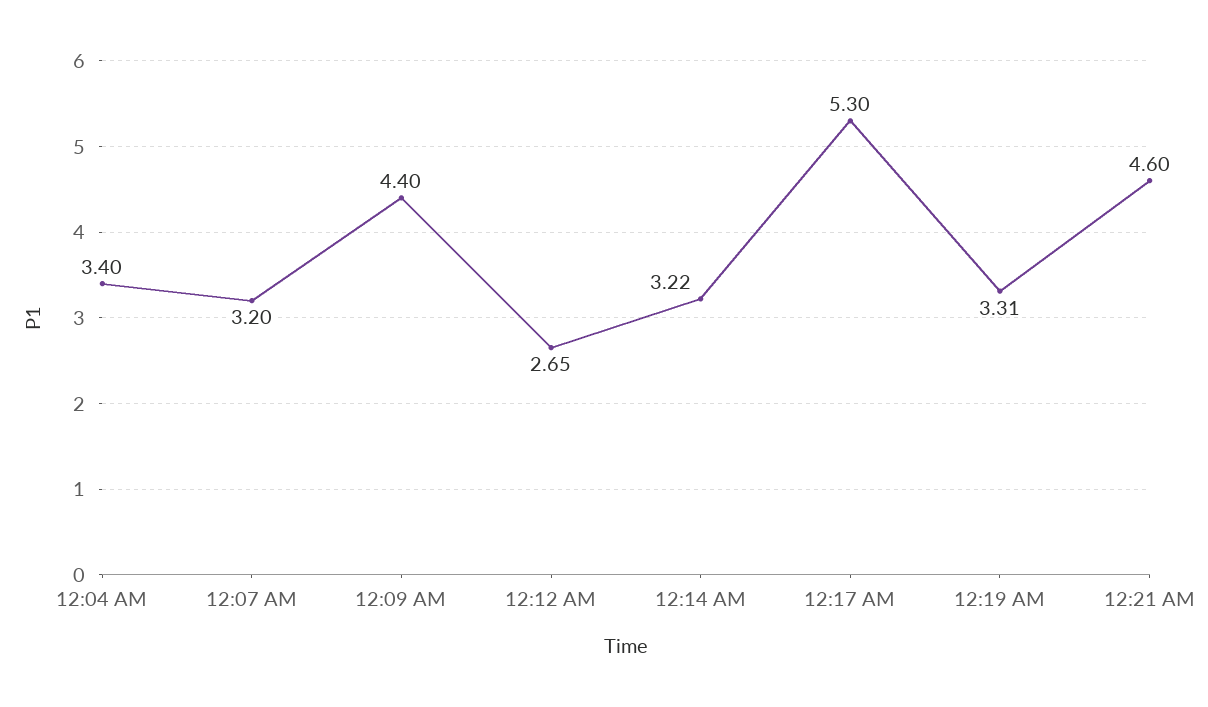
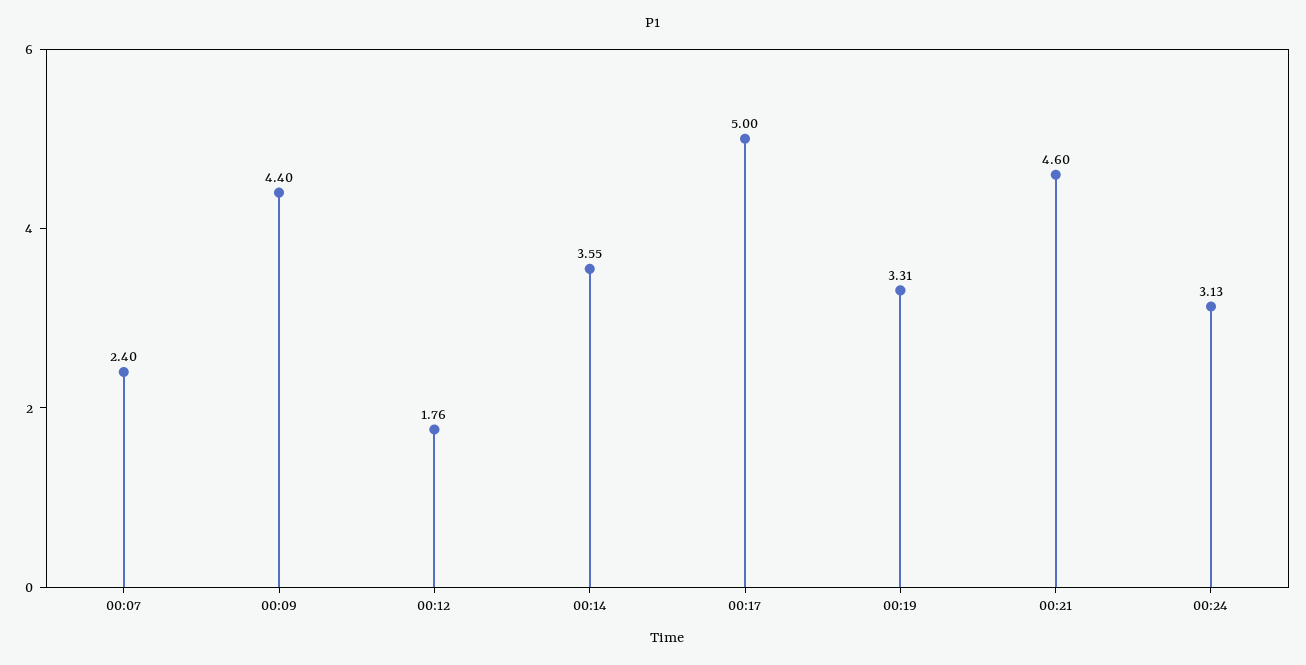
12:04 AM: 3.4 -> none
12:07 AM: 3.2 -> 2.4
12:12 AM: 2.65 -> 1.76
12:14 AM: 3.22 -> 3.55
12:17 AM: 5.3 -> 5
00:24: none -> 3.13

